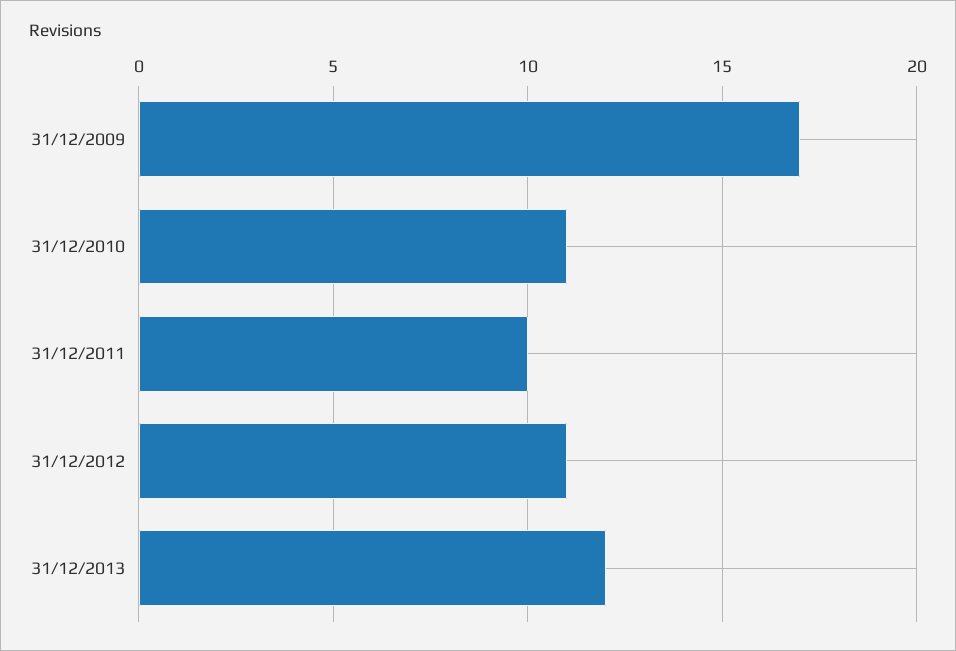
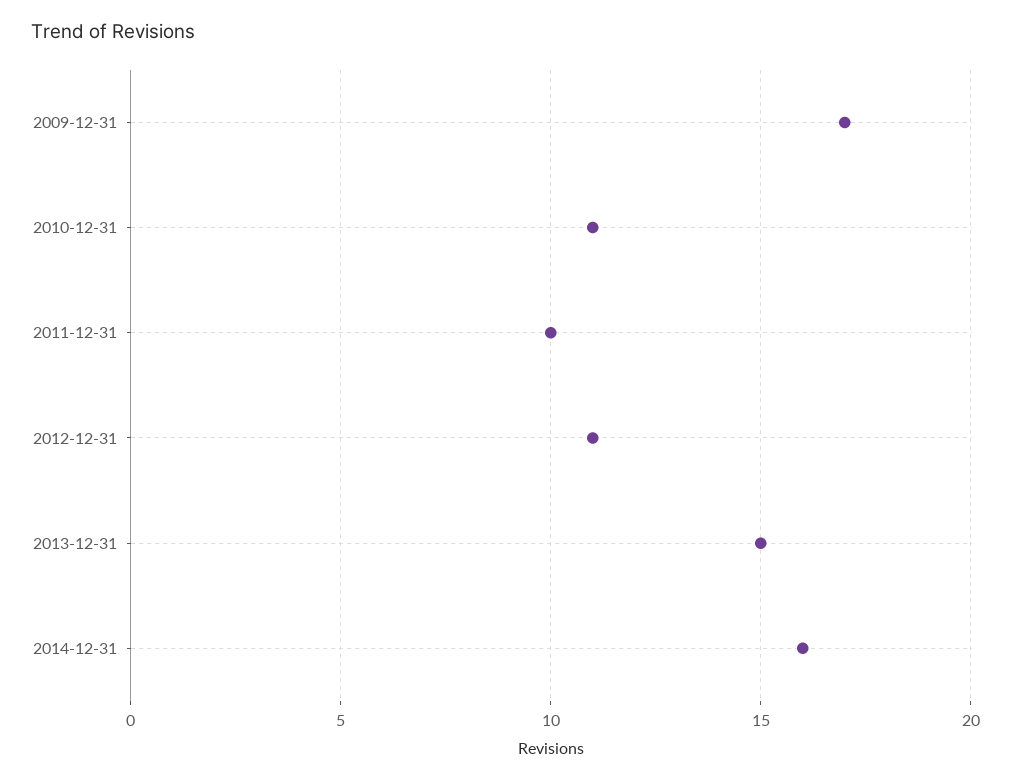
31/12/2013: 12 -> 15
2014-12-31: none -> 16

